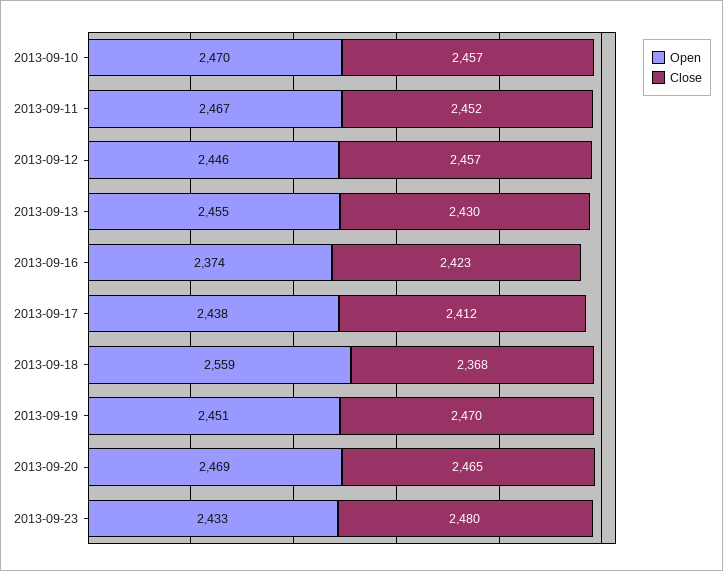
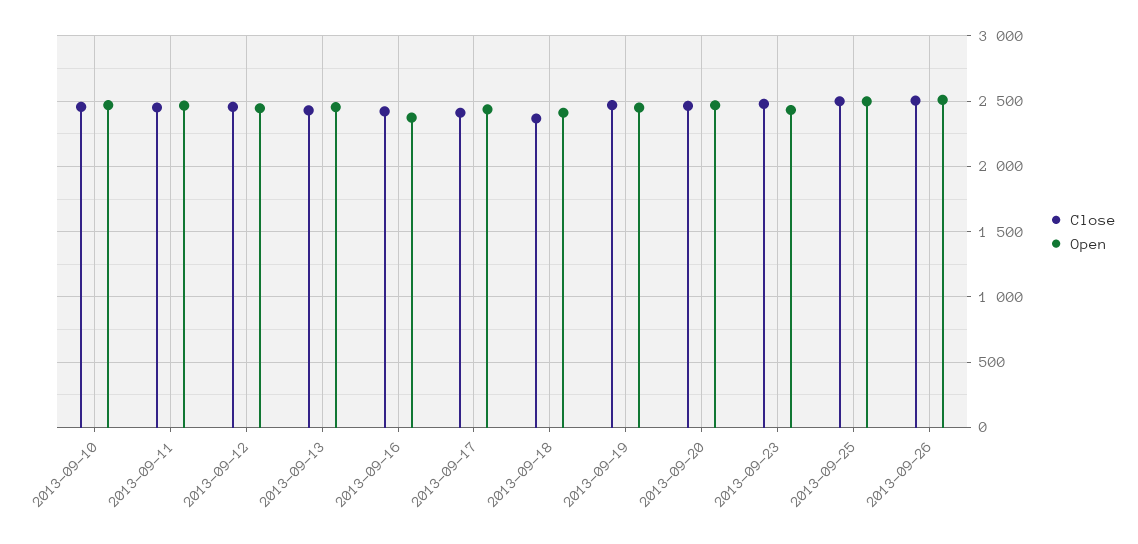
Open, 2013-09-18: 2559 -> 2400
Close, 2013-09-25: none -> 2500
Open, 2013-09-25: none -> 2500
Close, 2013-09-26: none -> 2500
Open, 2013-09-26: none -> 2500

